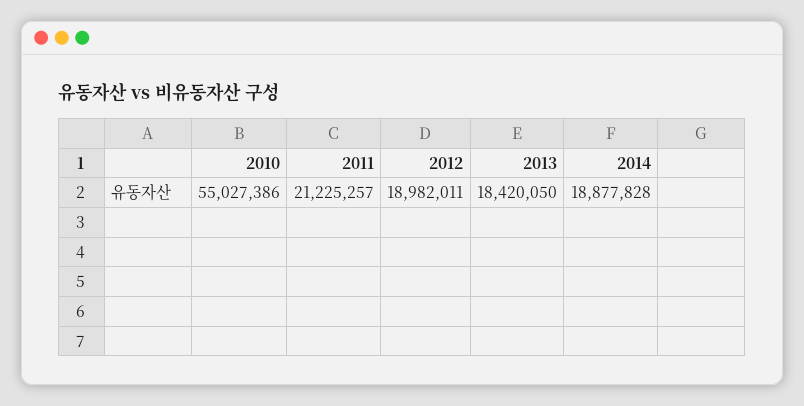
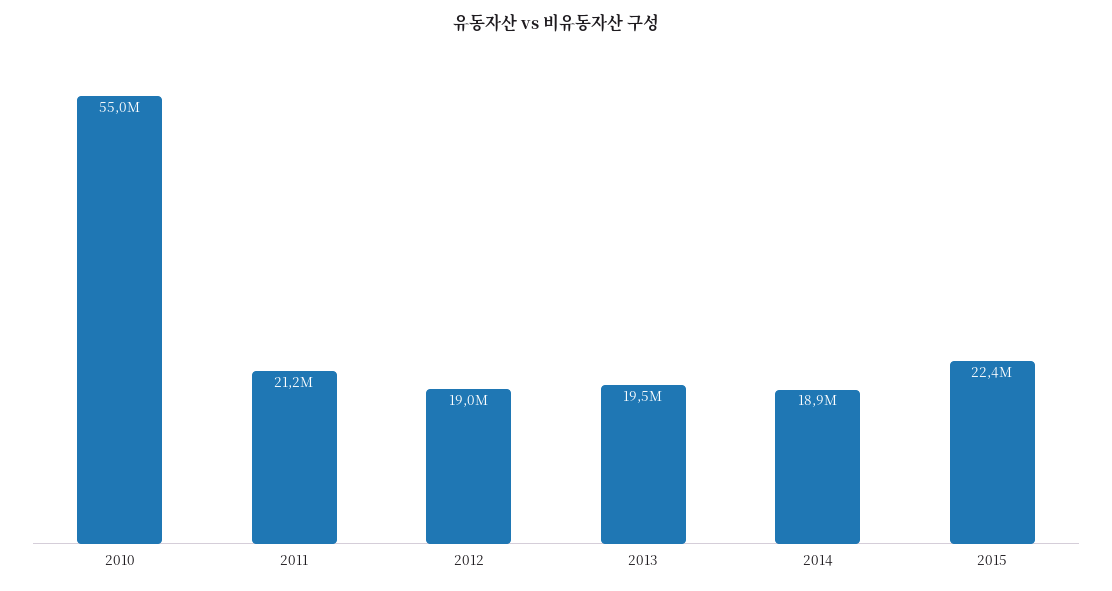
2013: 18420050 -> 19500000
2015: none -> 22400000

